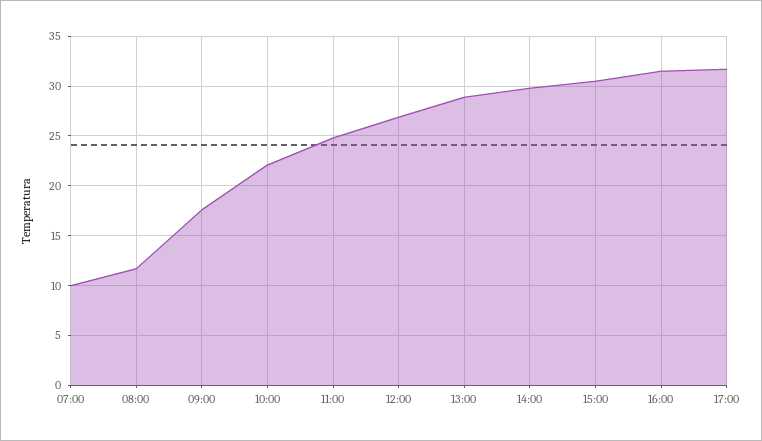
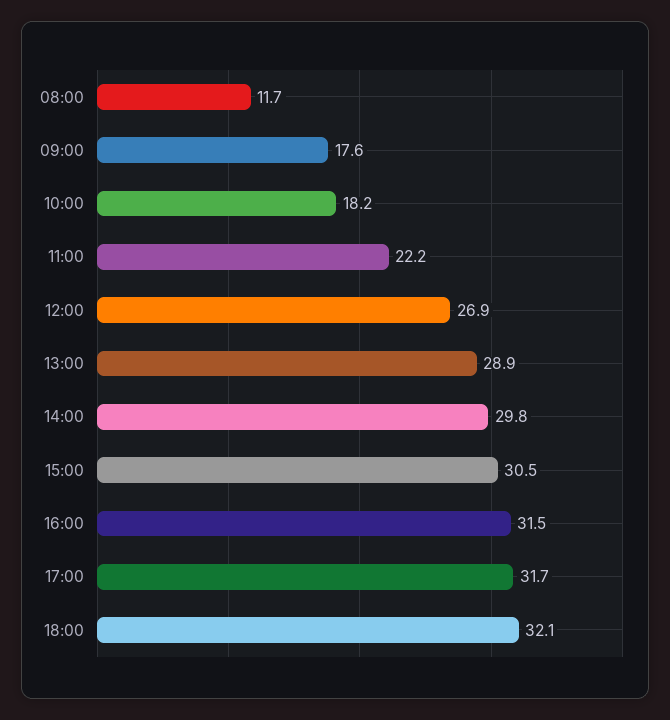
07:00: 10 -> none
10:00: 22 -> 18.2
11:00: 25 -> 22.2
18:00: none -> 32.1

